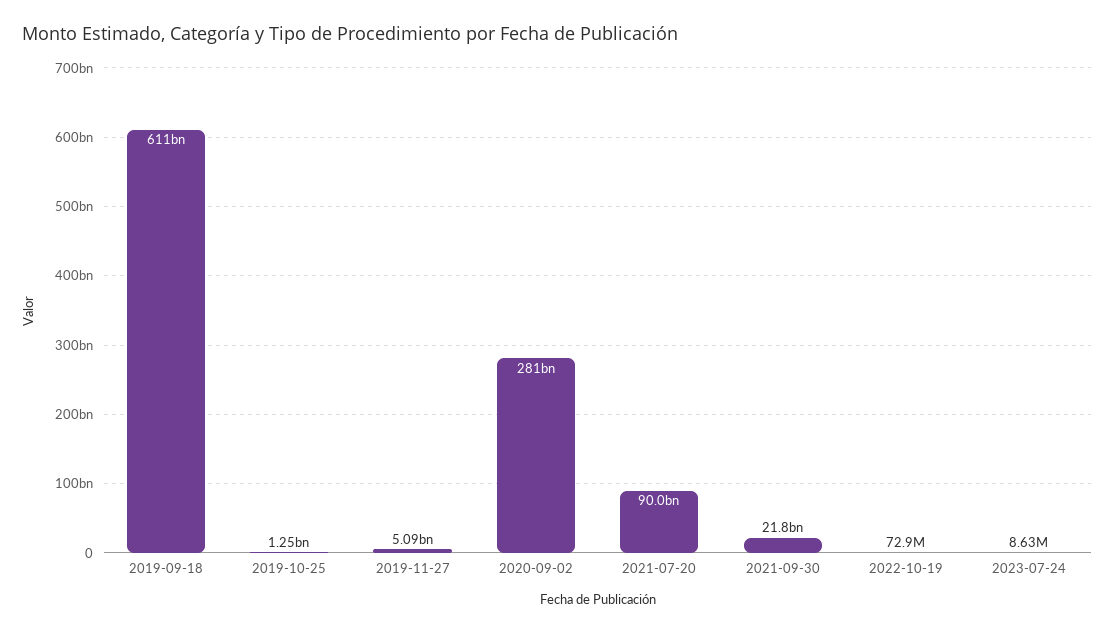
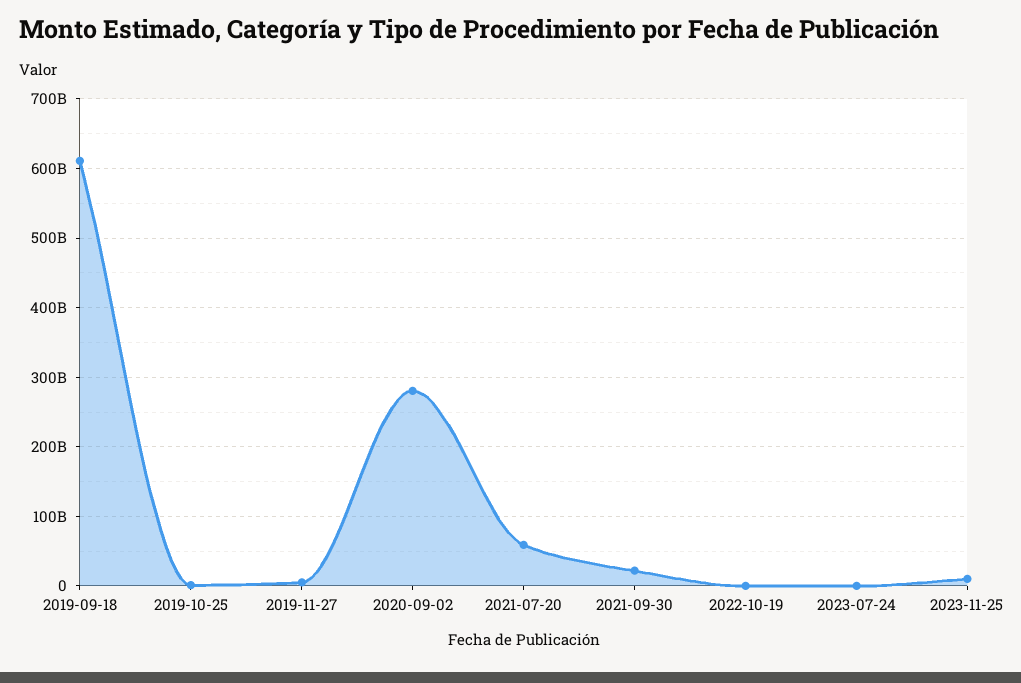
2021-07-20: 90000000000 -> 60000000000
2023-11-25: none -> 10000000000

